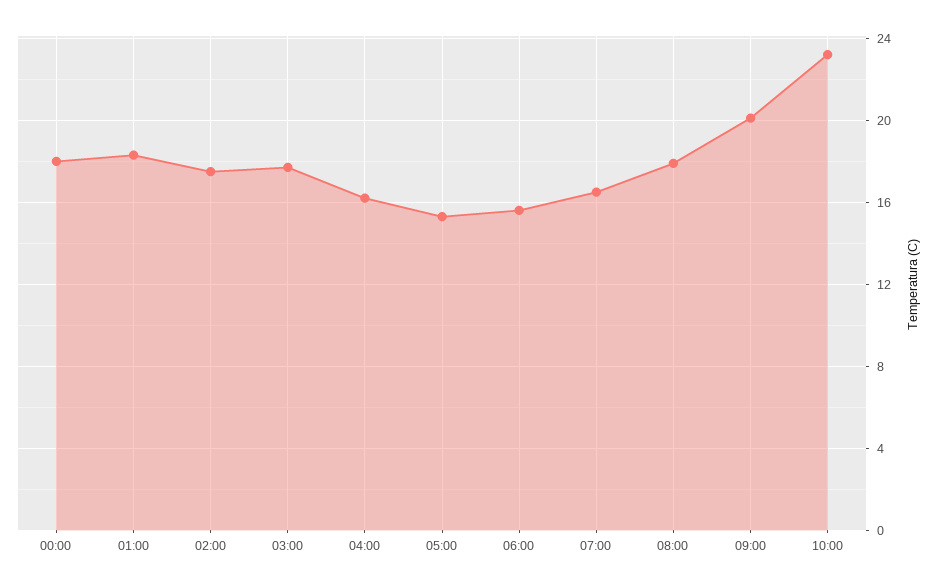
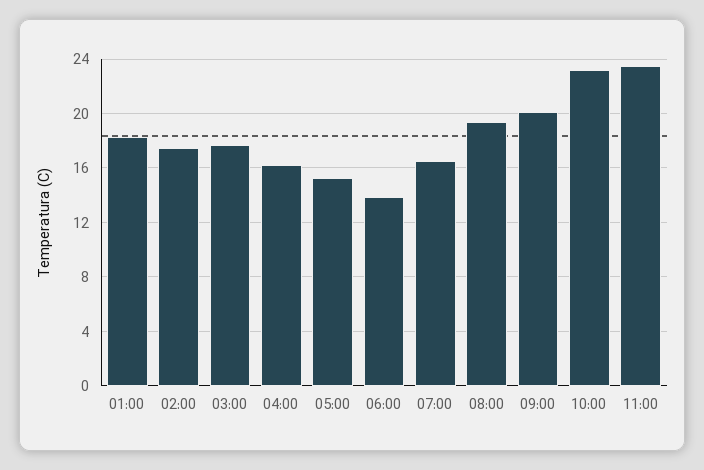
00:00: 18 -> none
06:00: 15.5 -> 14
08:00: 18 -> 19.5
11:00: none -> 23.5

